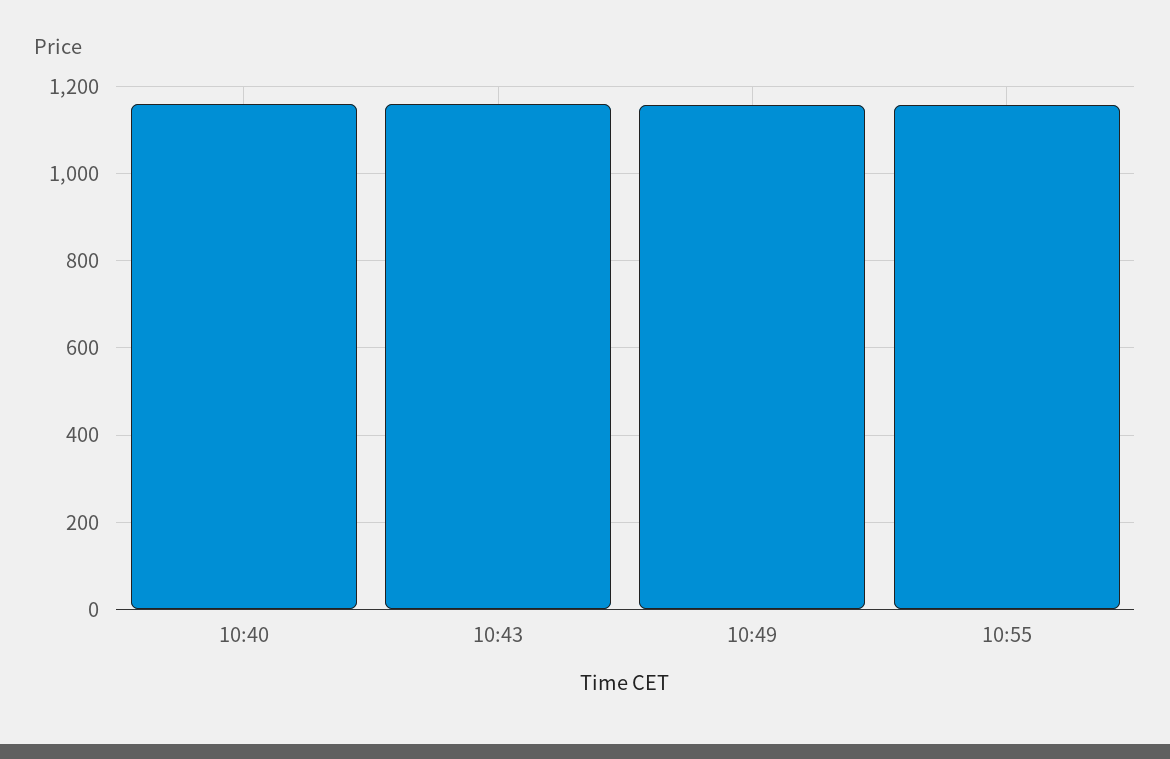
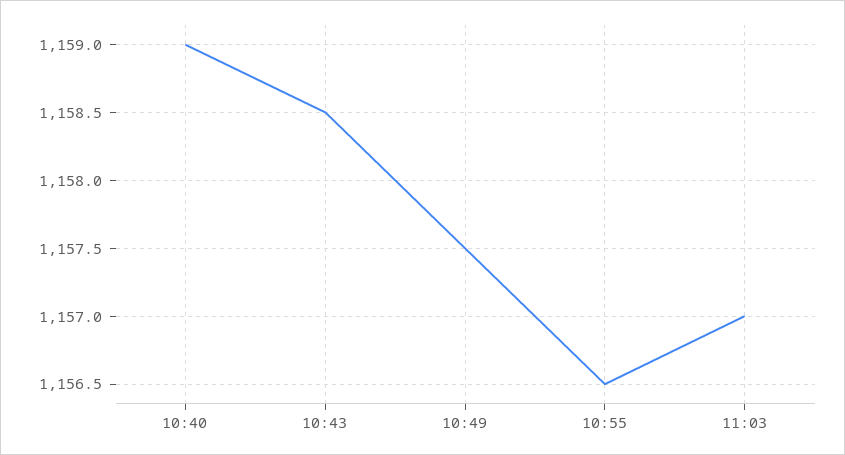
11:03: none -> 1157

